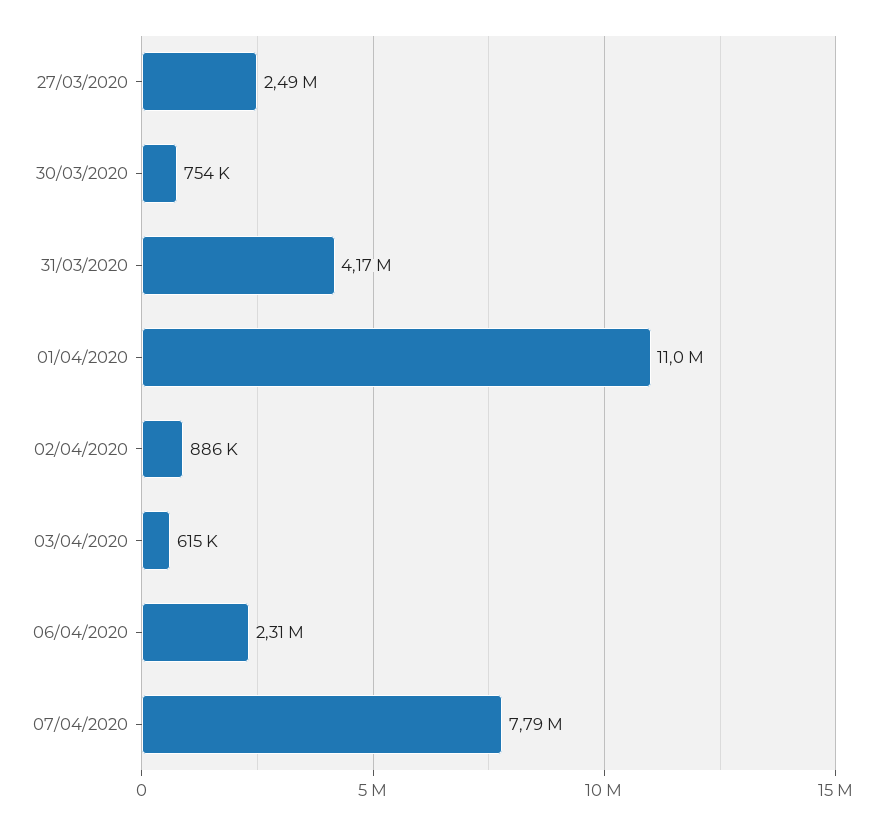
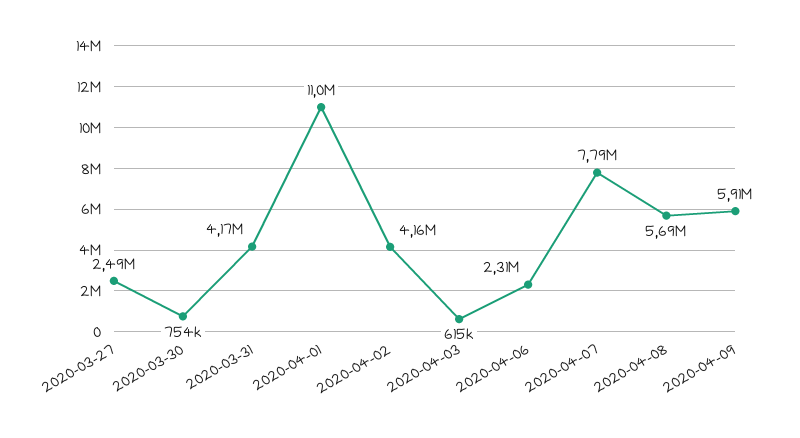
02/04/2020: 886000 -> 4160000
2020-04-08: none -> 5690000
2020-04-09: none -> 5910000

